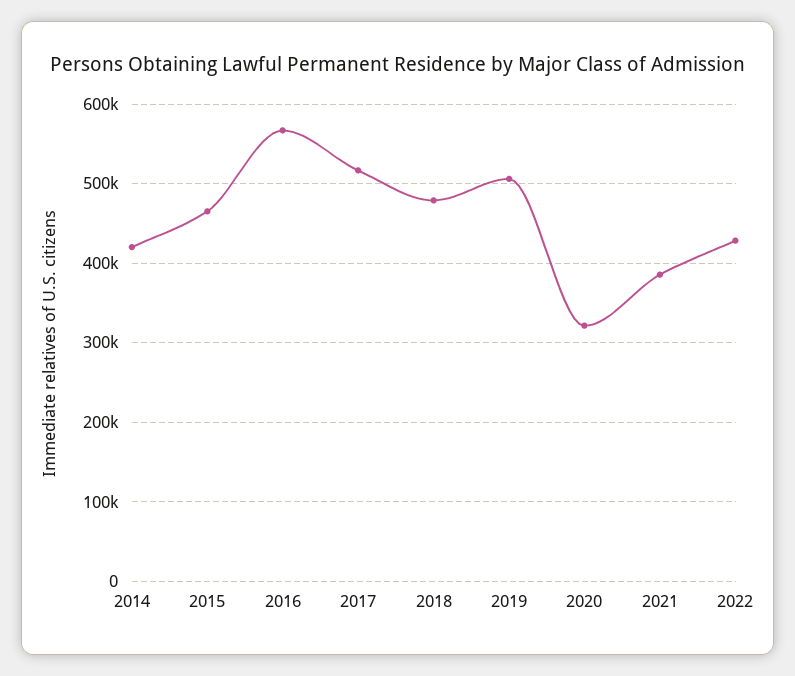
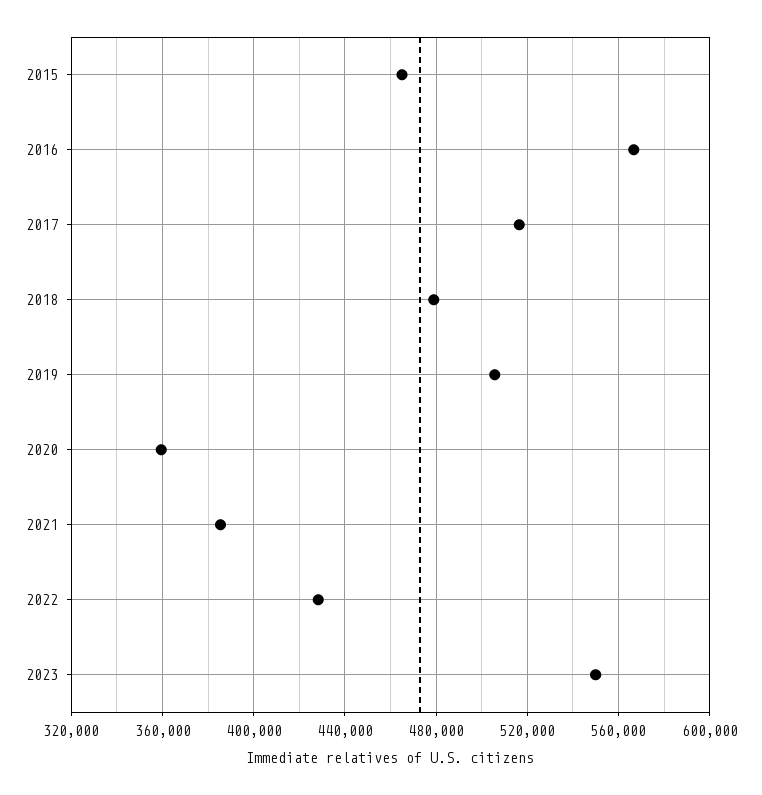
2014: 420000 -> none
2020: 320000 -> 360000
2023: none -> 550000

